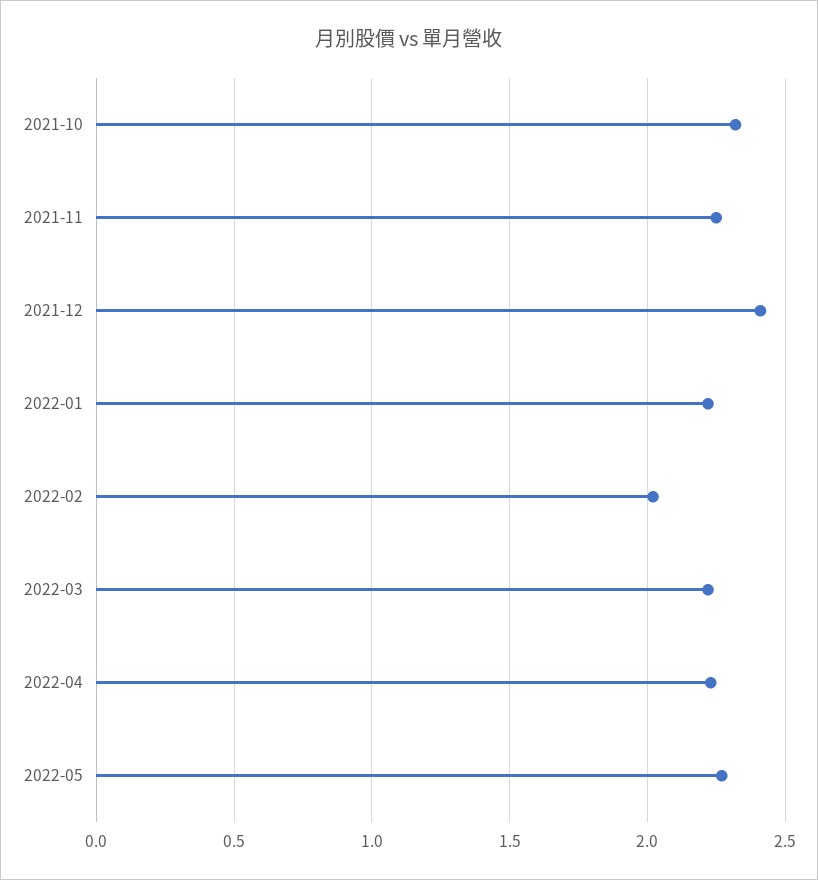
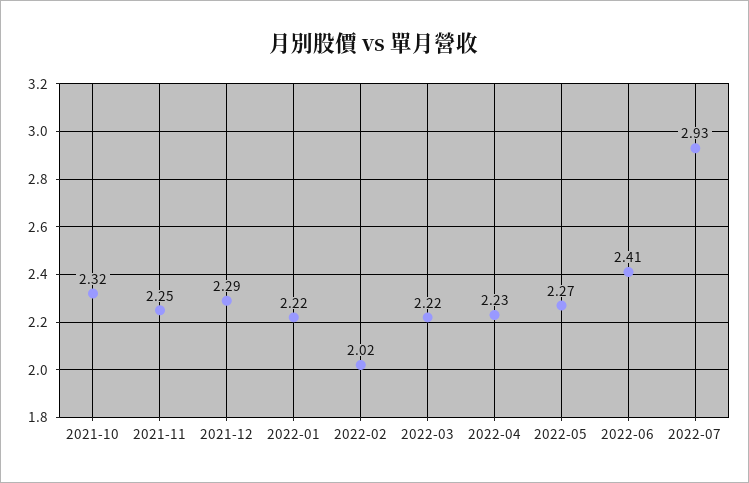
2021-12: 2.4 -> 2.29
2022-06: none -> 2.41
2022-07: none -> 2.93

